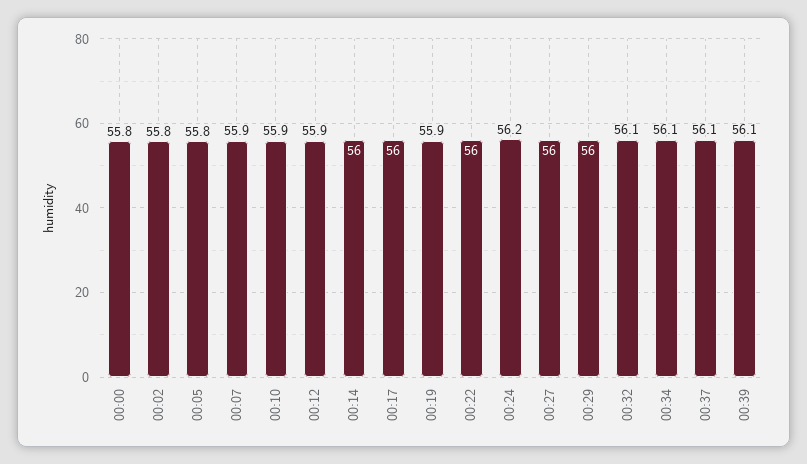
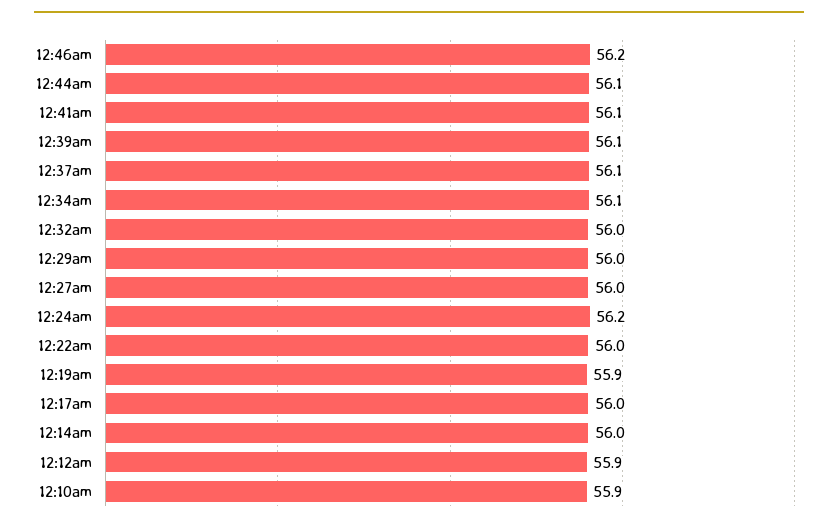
00:00: 55.8 -> none
00:02: 55.8 -> none
00:05: 55.8 -> none
00:07: 55.9 -> none
00:32: 56.1 -> 56
12:46am: none -> 56.2
12:44am: none -> 56.1
12:41am: none -> 56.1

